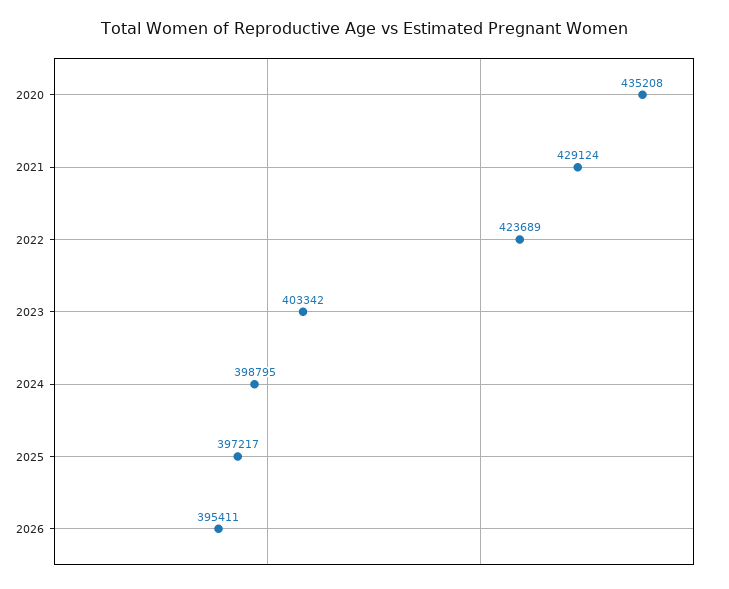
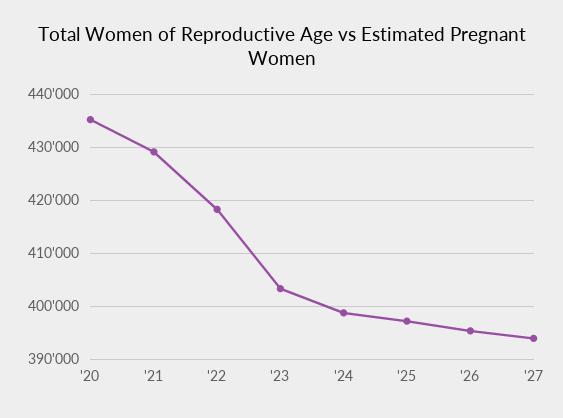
2022: 423689 -> 418000
'27: none -> 394000

